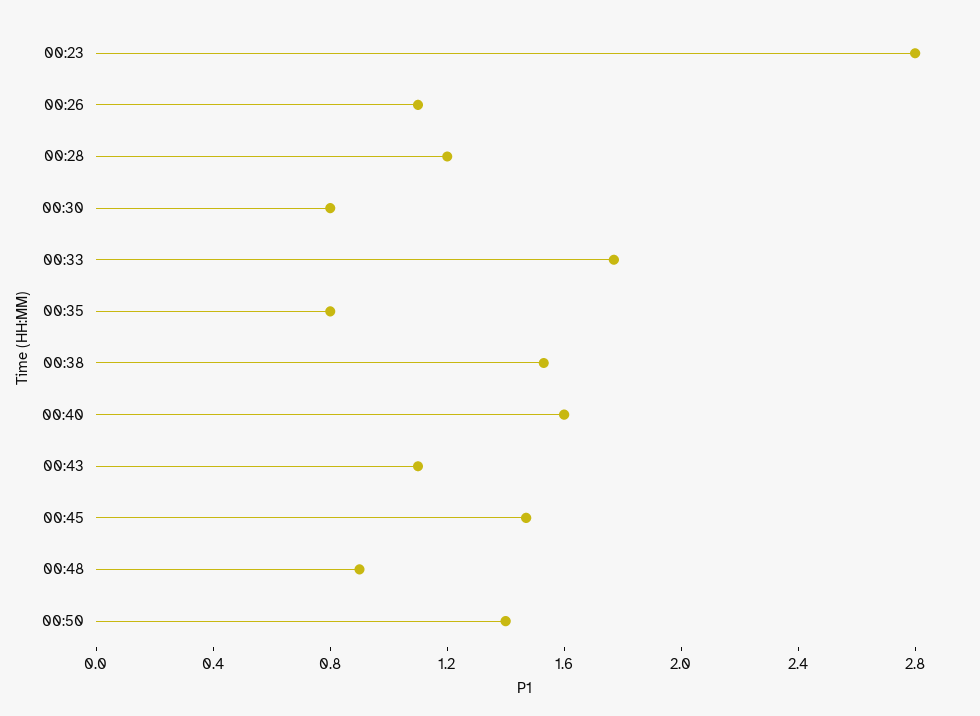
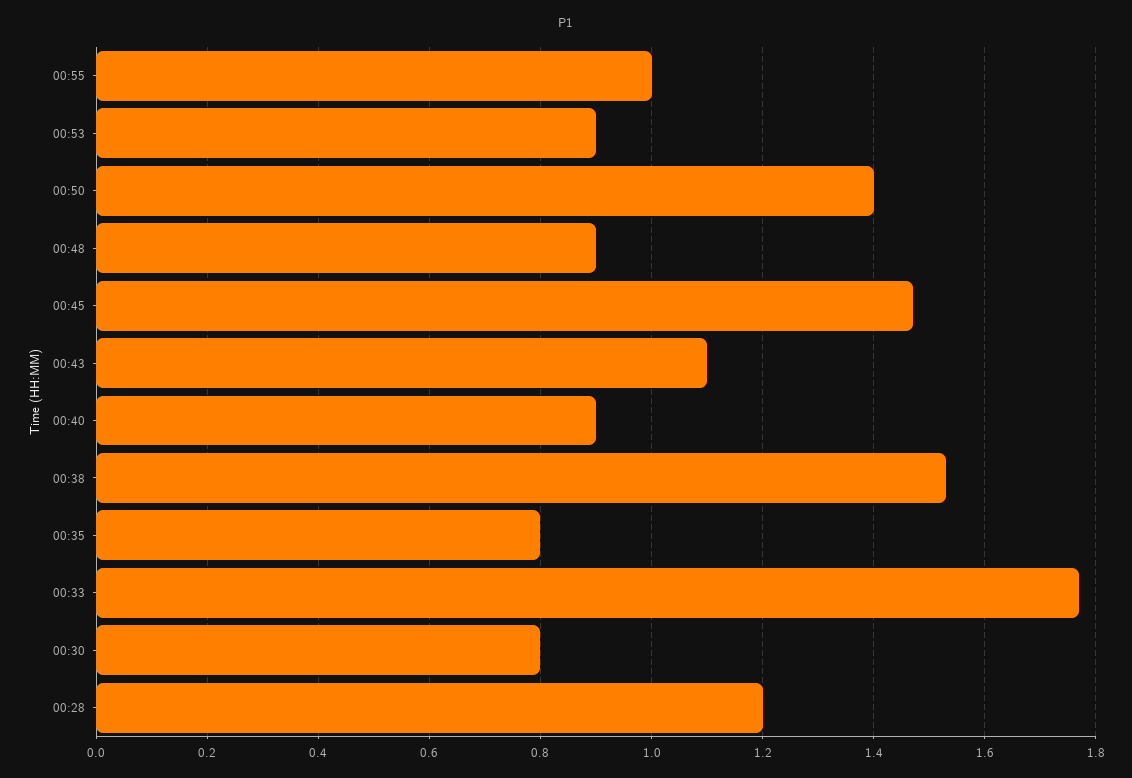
00:23: 2.8 -> none
00:26: 1.1 -> none
00:40: 1.6 -> 0.9
00:55: none -> 1
00:53: none -> 0.9

